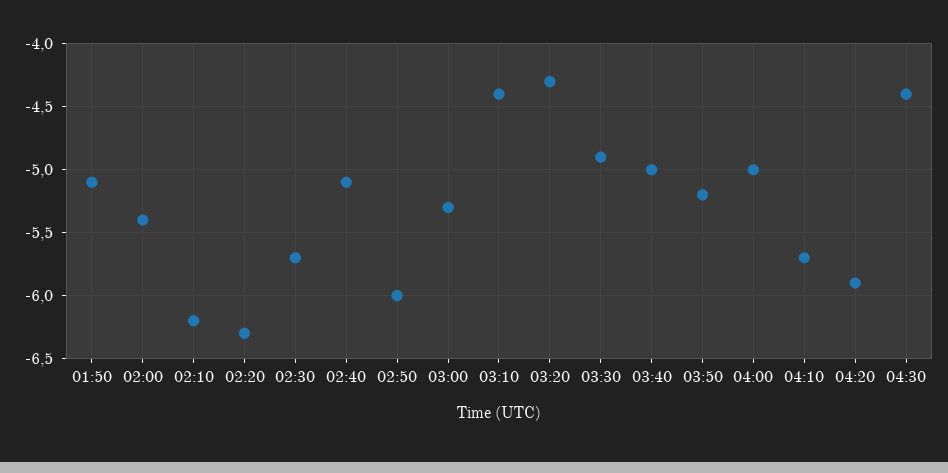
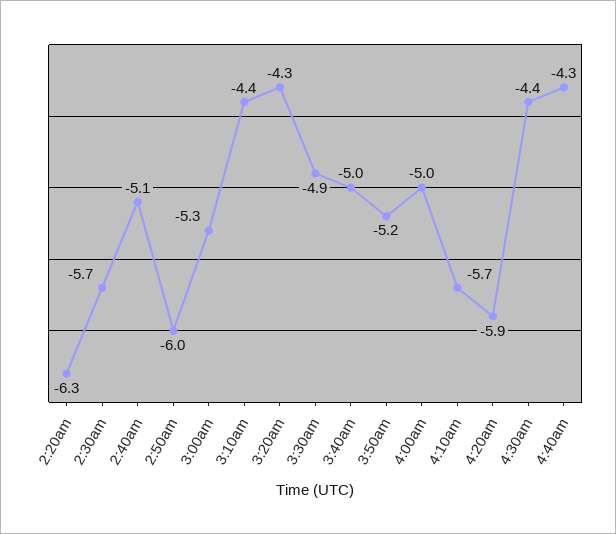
01:50: -5.1 -> none
02:00: -5.4 -> none
02:10: -6.2 -> none
4:40am: none -> -4.3

